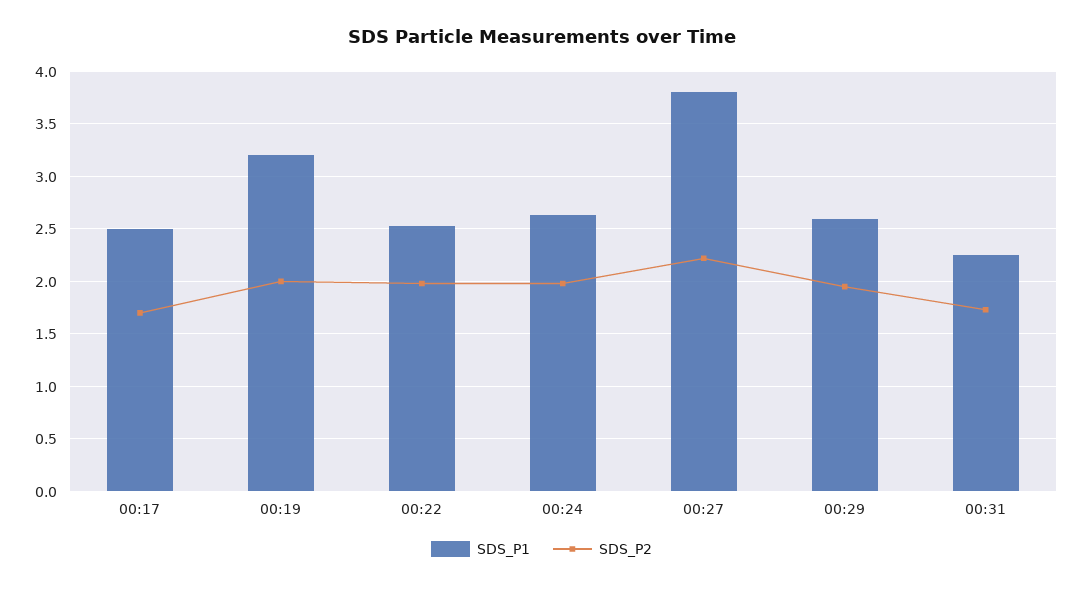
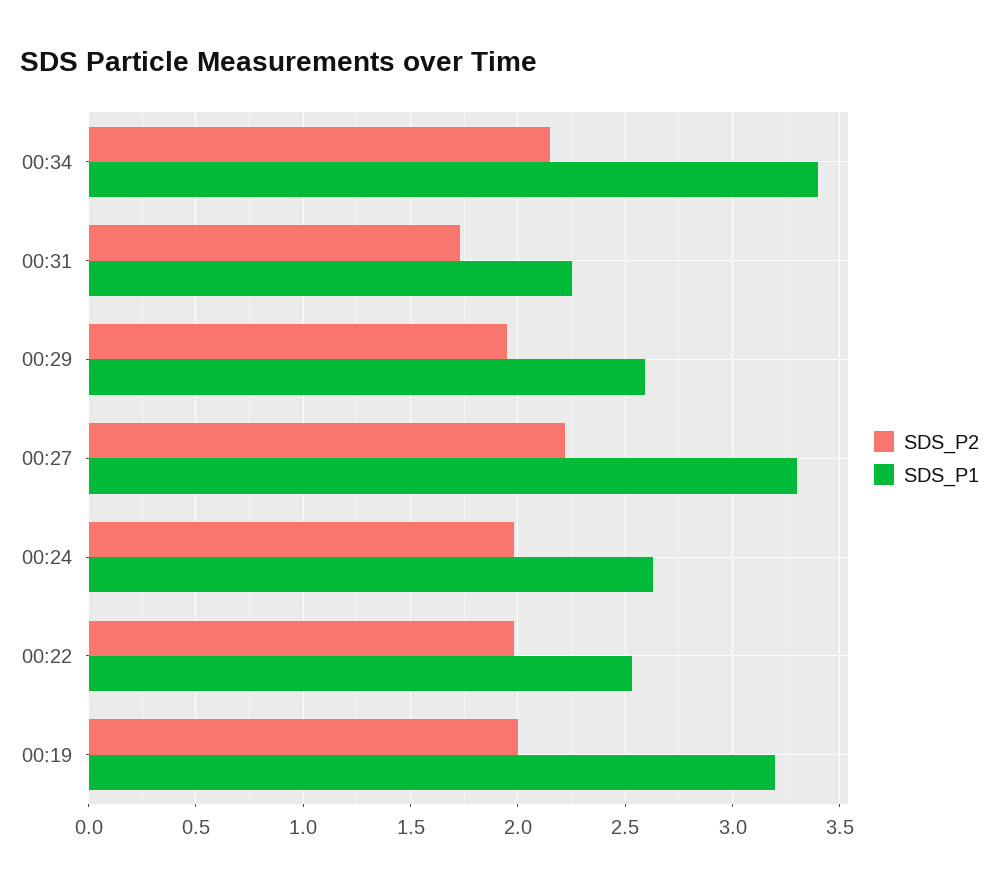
SDS_P1, 00:17: 2.5 -> none
SDS_P2, 00:17: 1.7 -> none
SDS_P1, 00:27: 3.8 -> 3.3
SDS_P2, 00:34: none -> 2.15
SDS_P1, 00:34: none -> 3.4

